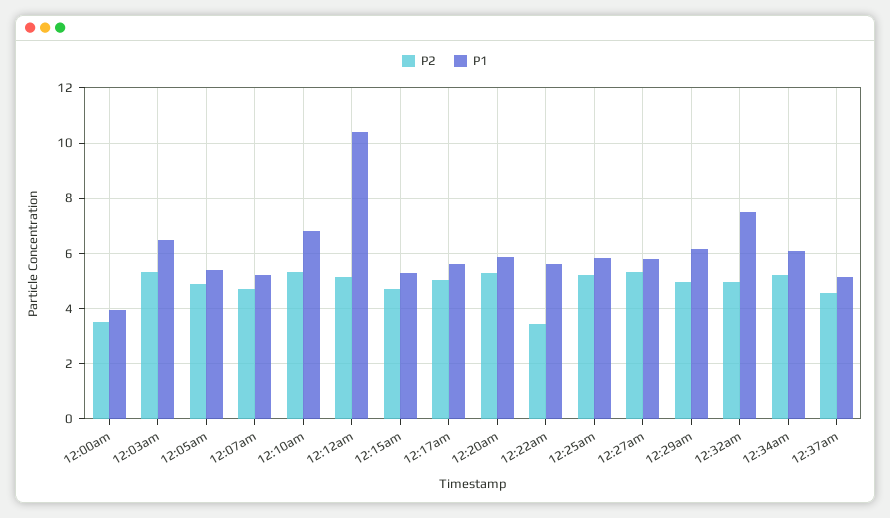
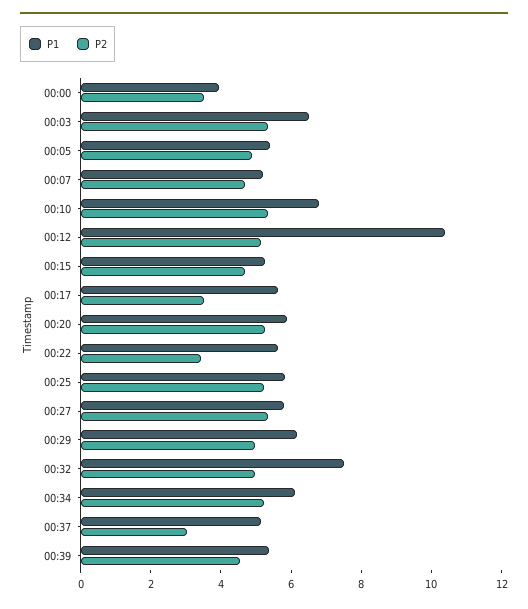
P2, 12:17am: 5 -> 3.5
P2, 12:37am: 4.5 -> 3
P1, 00:39: none -> 5.5
P2, 00:39: none -> 4.5

